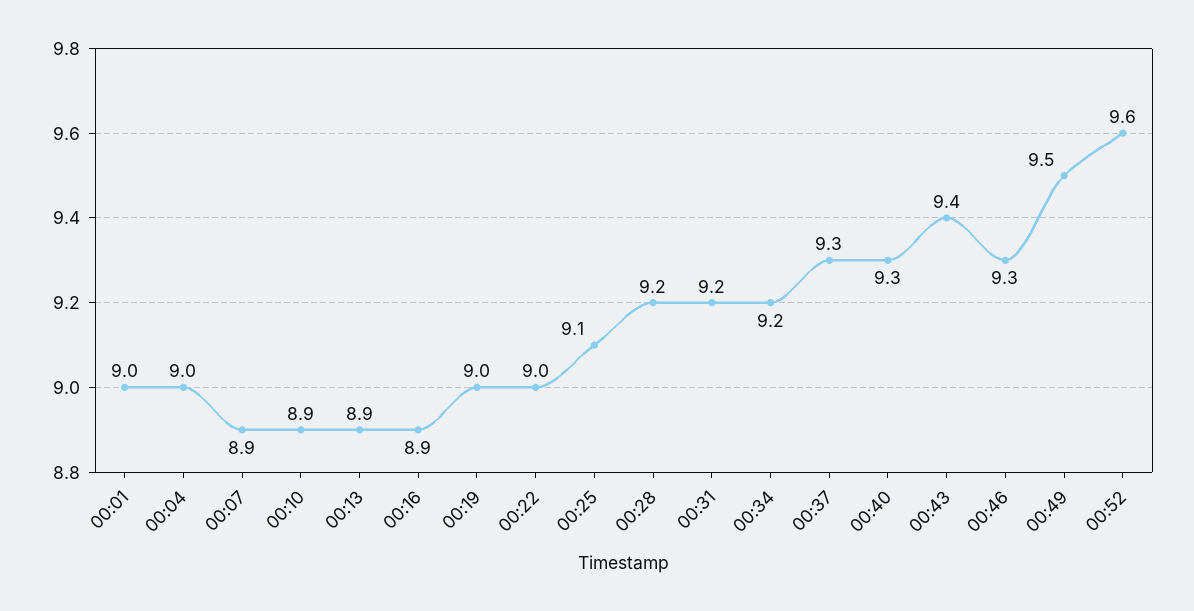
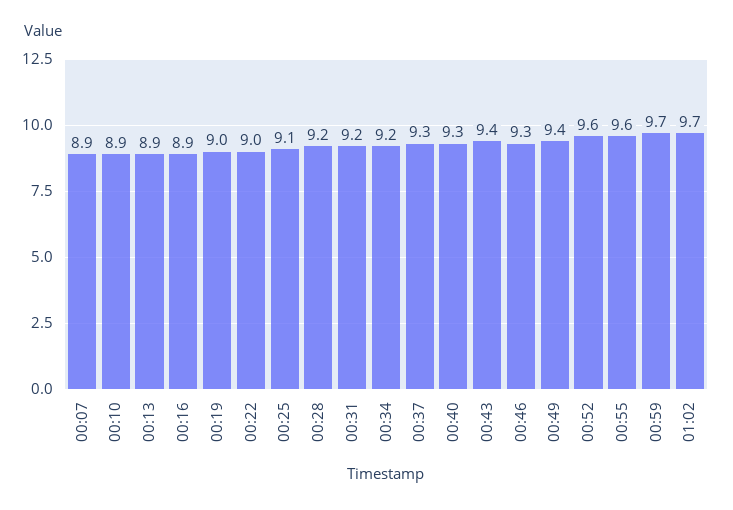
00:01: 9 -> none
00:04: 9 -> none
00:49: 9.5 -> 9.4
00:55: none -> 9.6
00:59: none -> 9.7
01:02: none -> 9.7

